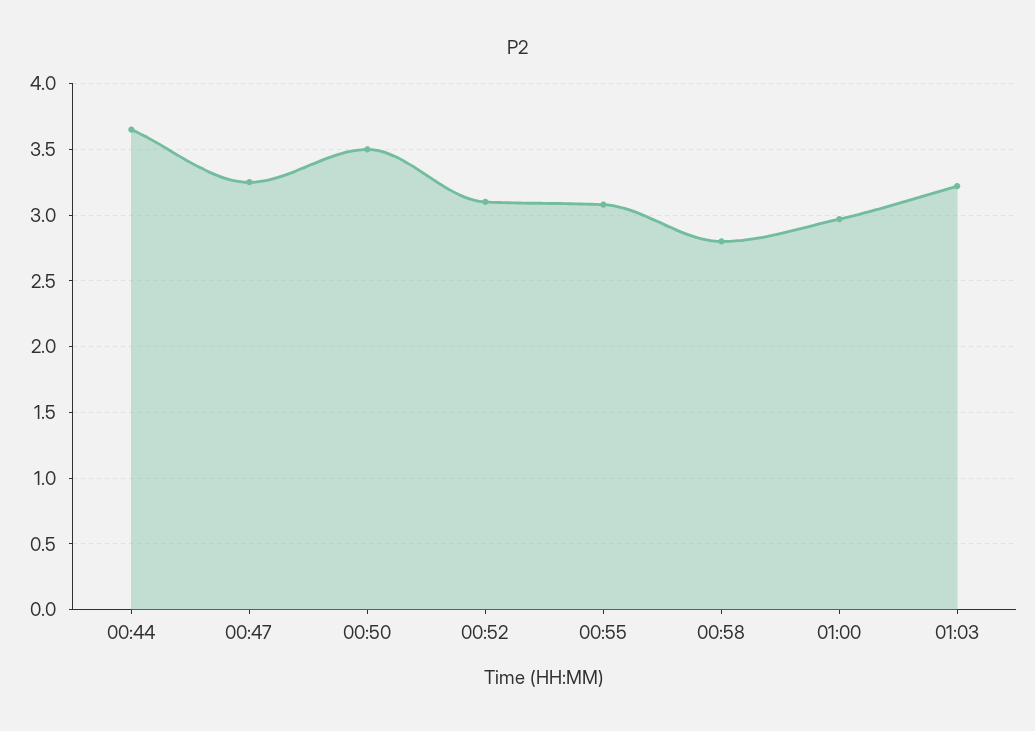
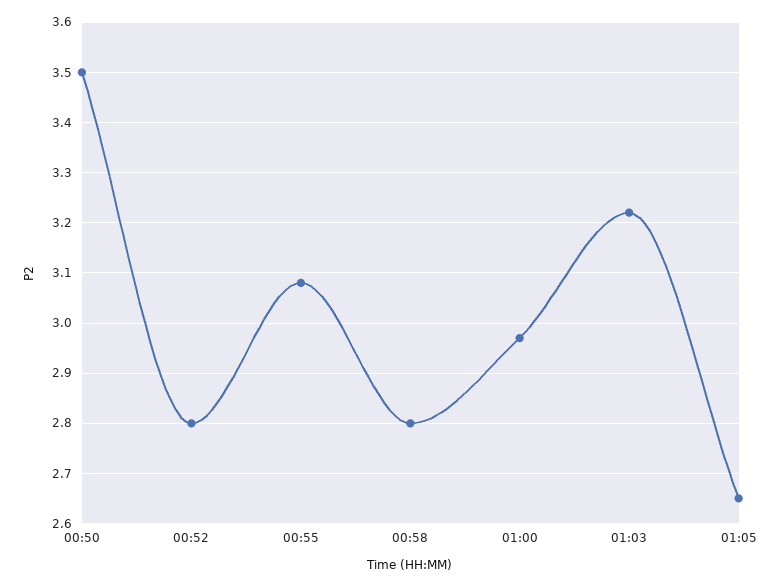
00:44: 3.65 -> none
00:47: 3.25 -> none
00:52: 3.1 -> 2.8
01:05: none -> 2.65

